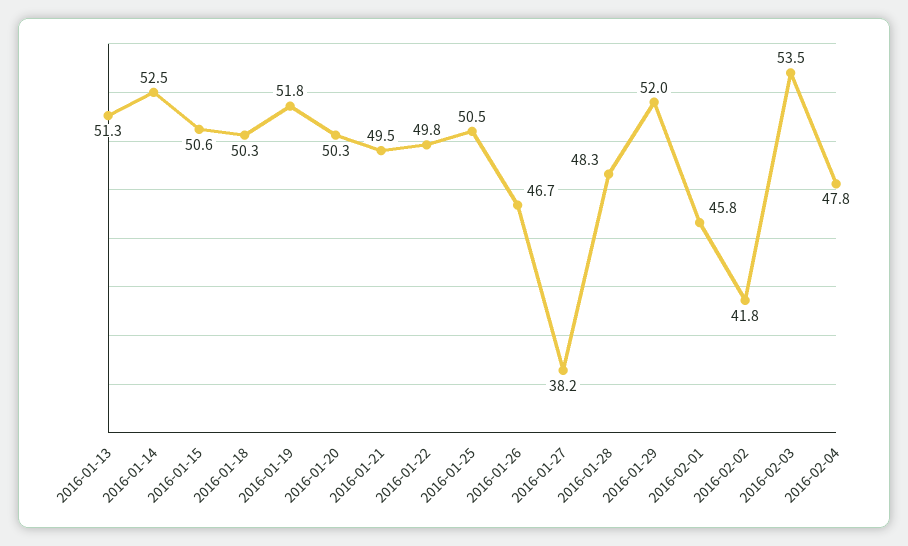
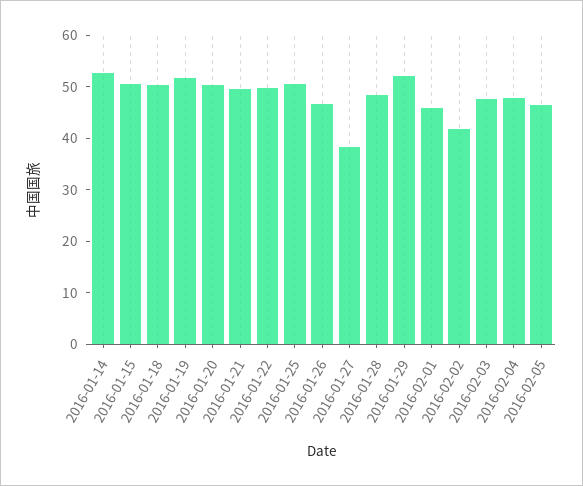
2016-01-13: 51.3 -> none
2016-02-03: 53.5 -> 48
2016-02-05: none -> 46

